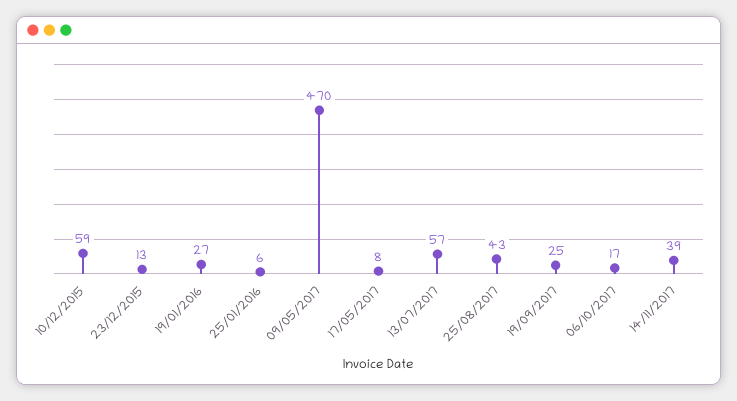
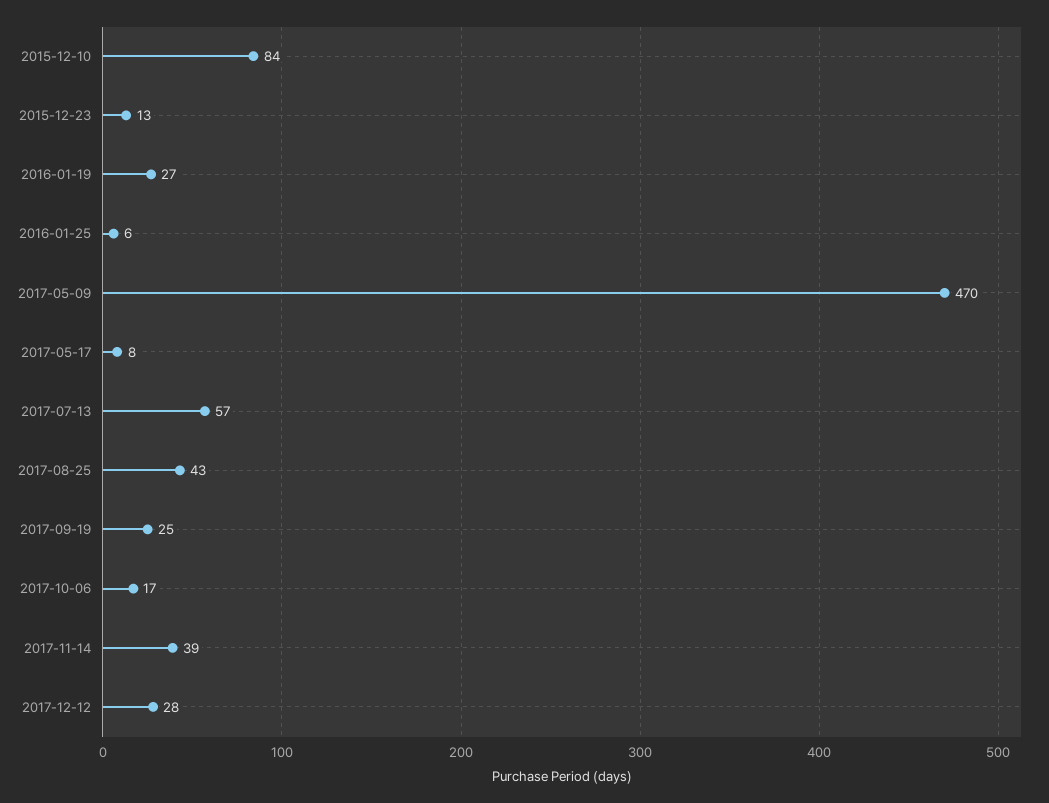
10/12/2015: 59 -> 84
2017-12-12: none -> 28

